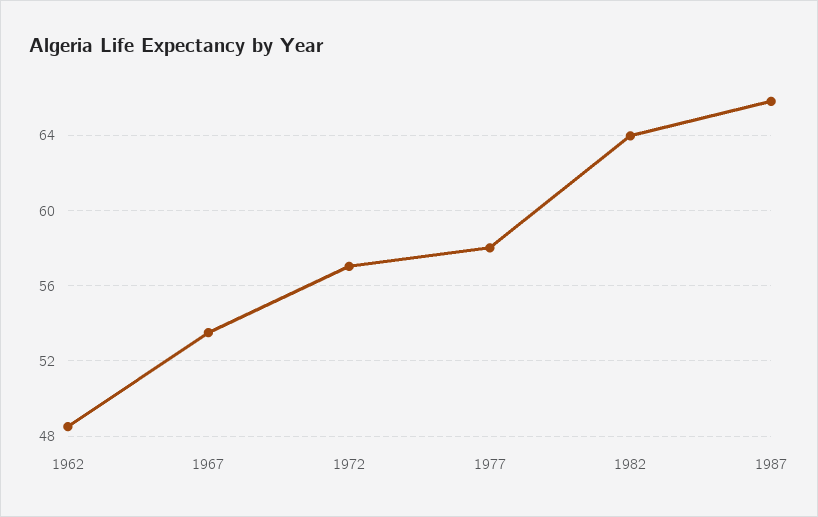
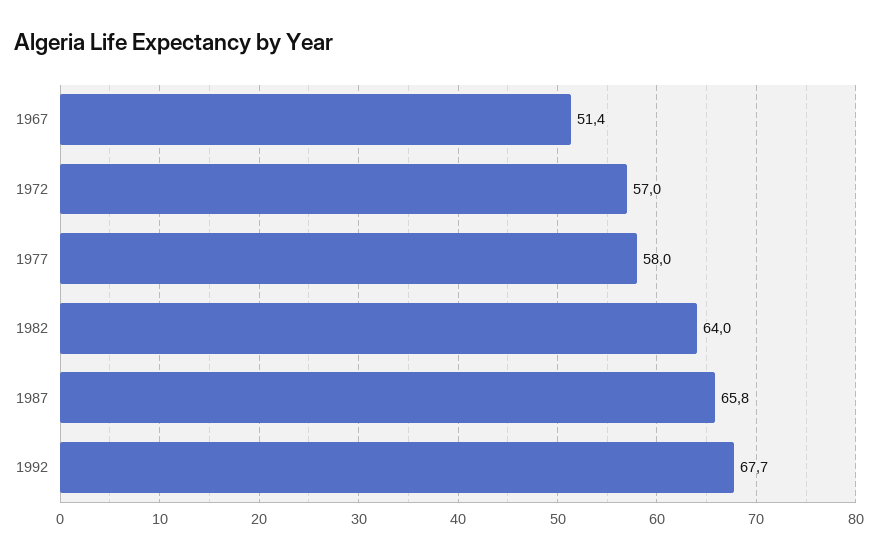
1962: 48.5 -> none
1967: 53.5 -> 51.4
1992: none -> 67.7

